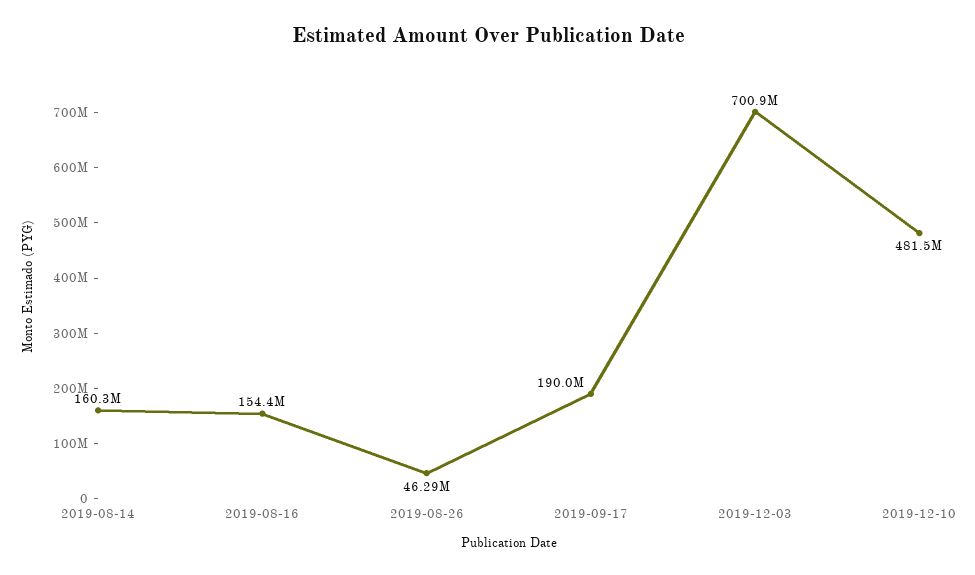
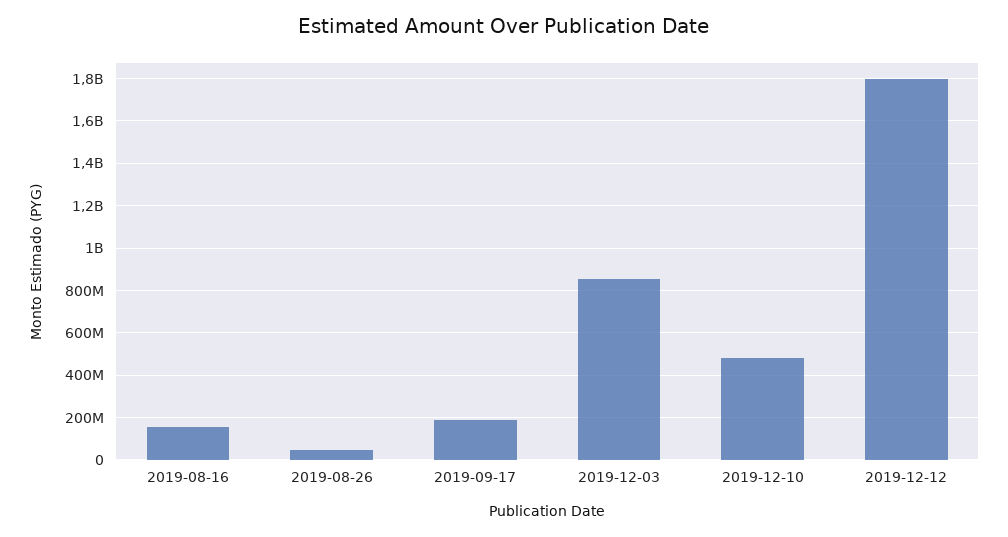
2019-08-14: 160300000 -> none
2019-12-03: 700900000 -> 850000000
2019-12-12: none -> 1800000000

